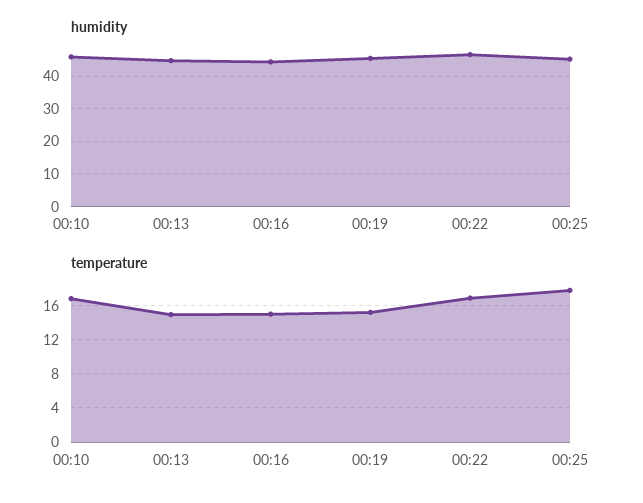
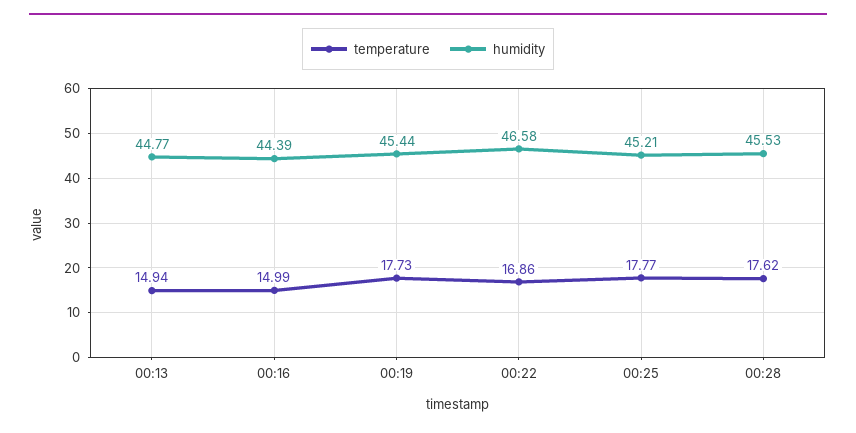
humidity, 00:10: 46 -> none
temperature, 00:10: 17 -> none
temperature, 00:19: 15 -> 17.73
temperature, 00:28: none -> 17.62
humidity, 00:28: none -> 45.53

